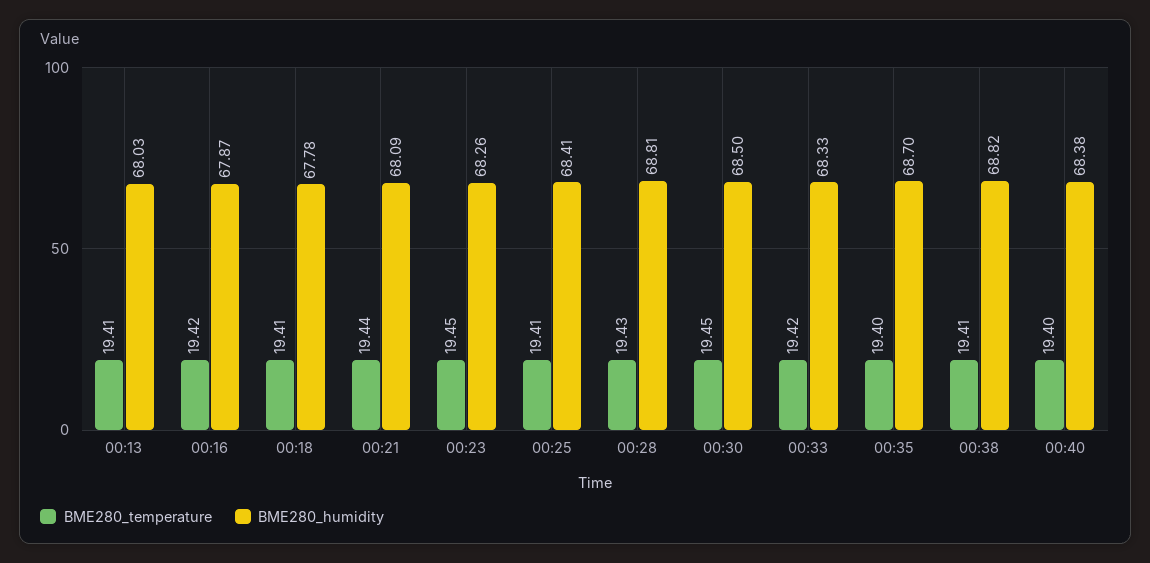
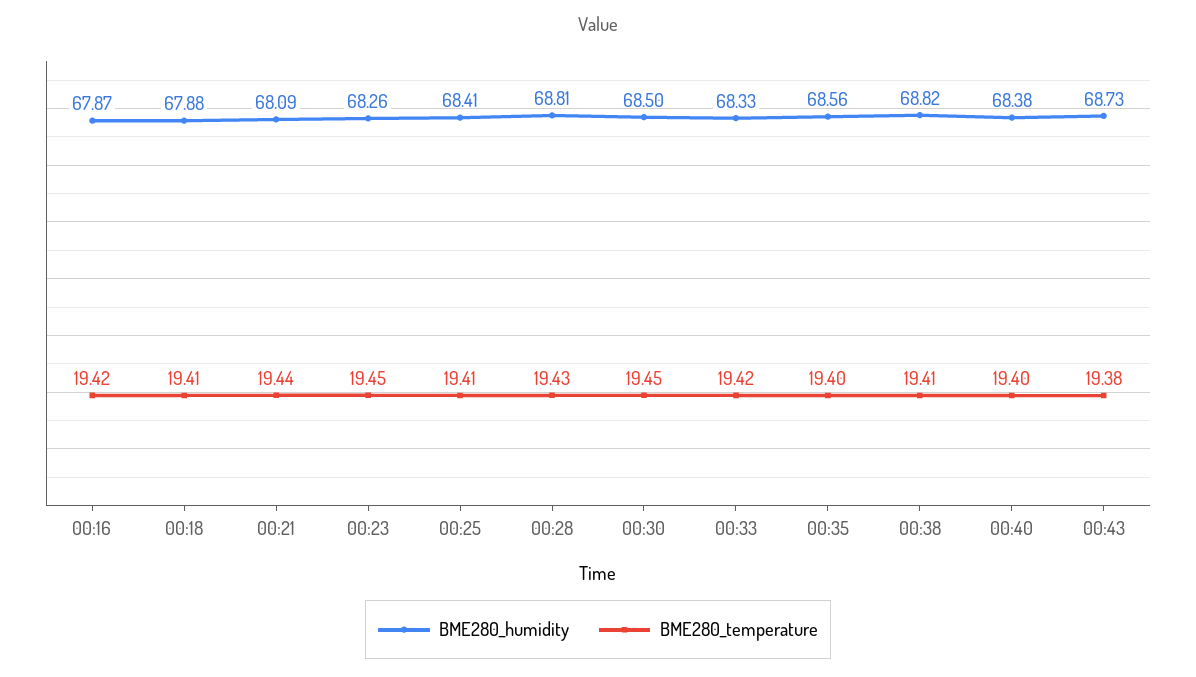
BME280_temperature, 00:13: 19.41 -> none
BME280_humidity, 00:13: 68.03 -> none
BME280_humidity, 00:18: 67.78 -> 67.88
BME280_humidity, 00:35: 68.7 -> 68.56
BME280_humidity, 00:43: none -> 68.73
BME280_temperature, 00:43: none -> 19.38

